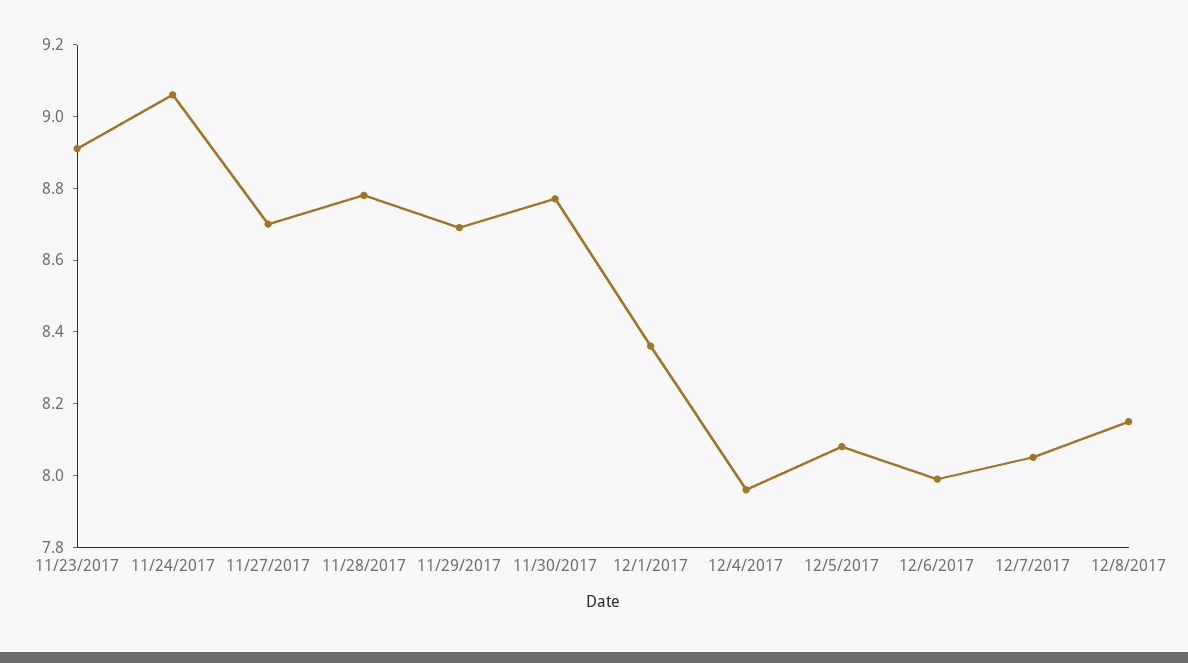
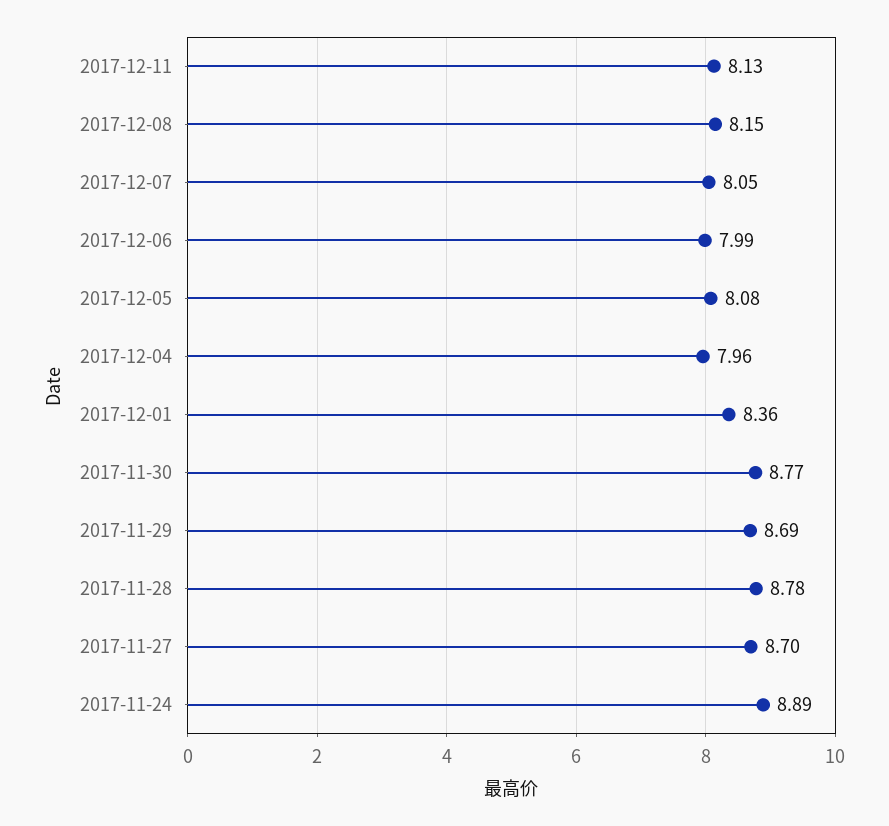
11/23/2017: 8.9 -> none
11/24/2017: 9.05 -> 8.89
2017-12-11: none -> 8.13

